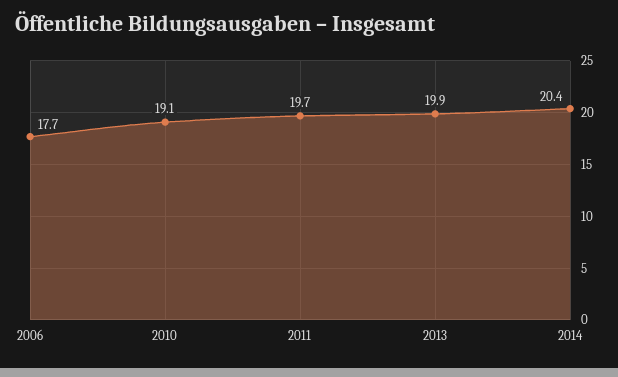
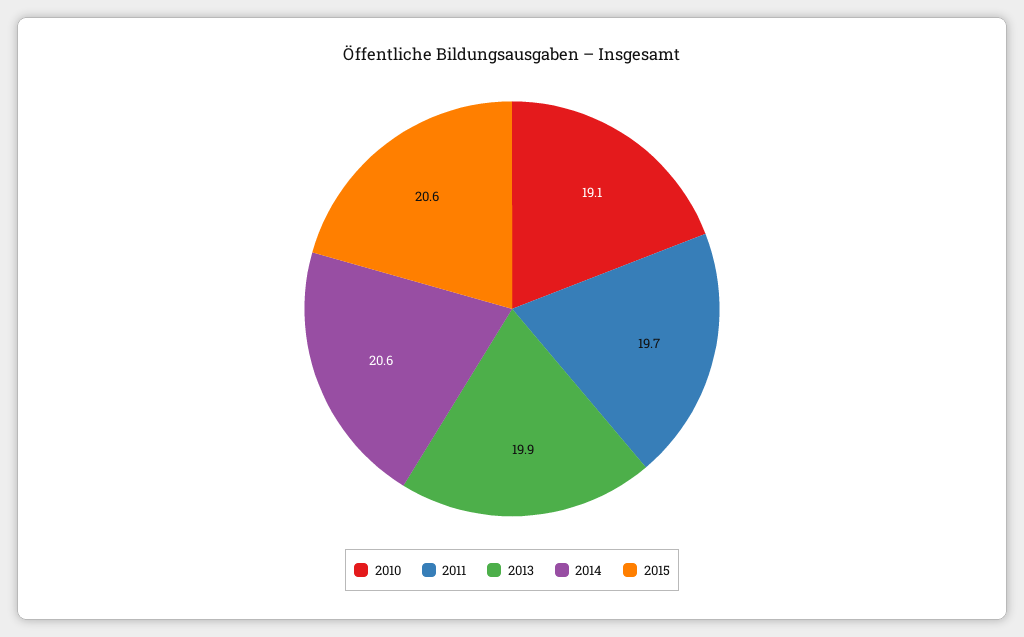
2006: 17.7 -> none
2014: 20.4 -> 20.6
2015: none -> 20.6

